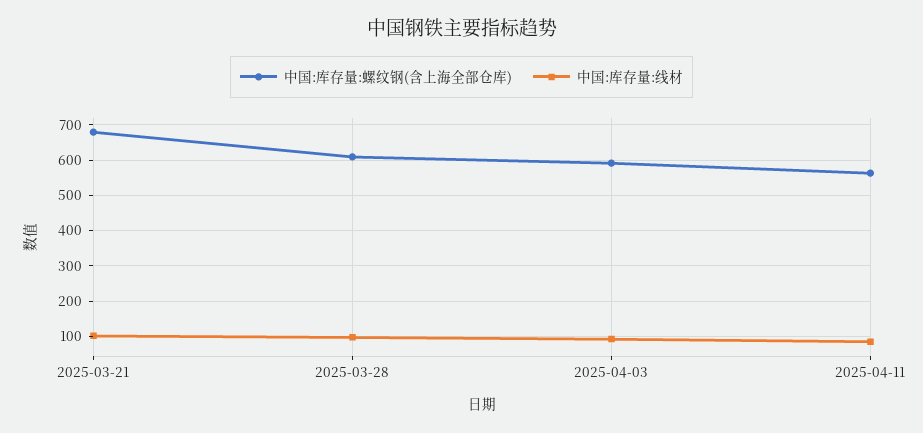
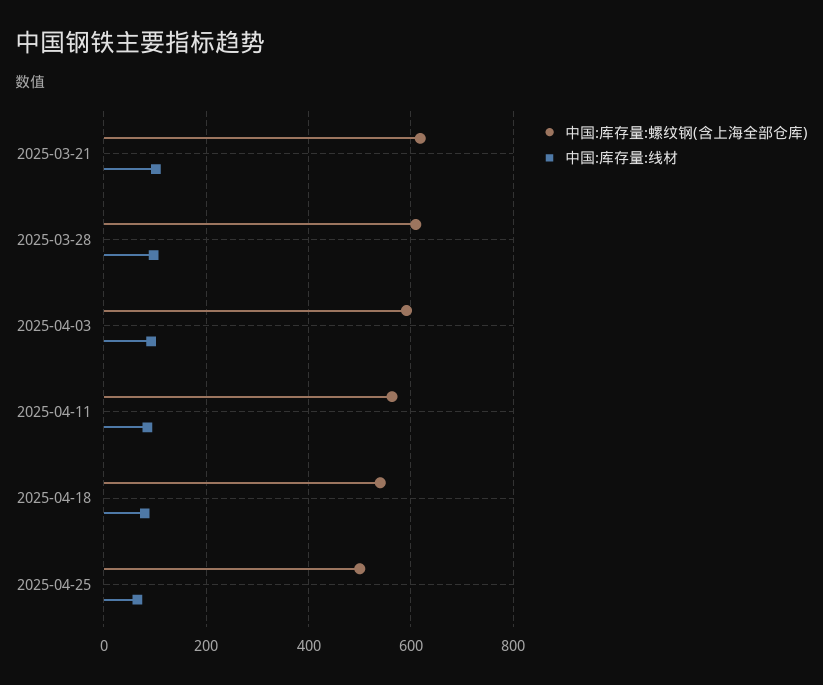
中国:库存量:螺纹钢(含上海全部仓库), 2025-03-21: 680 -> 620
中国:库存量:螺纹钢(含上海全部仓库), 2025-04-18: none -> 540
中国:库存量:线材, 2025-04-18: none -> 80
中国:库存量:螺纹钢(含上海全部仓库), 2025-04-25: none -> 500
中国:库存量:线材, 2025-04-25: none -> 60

